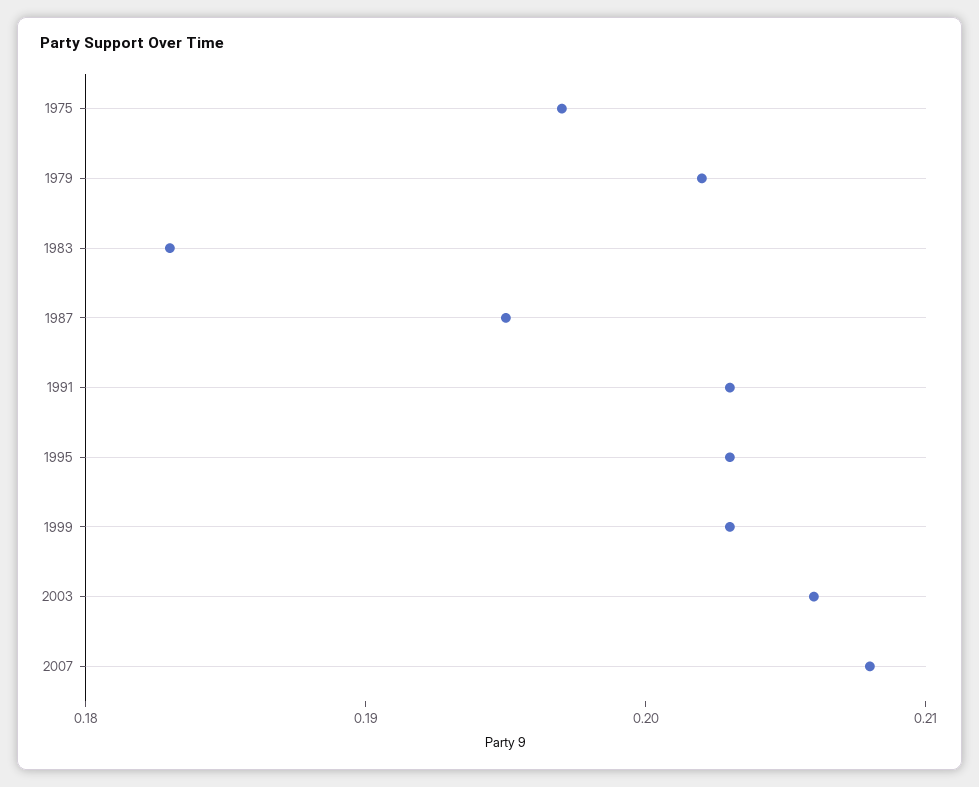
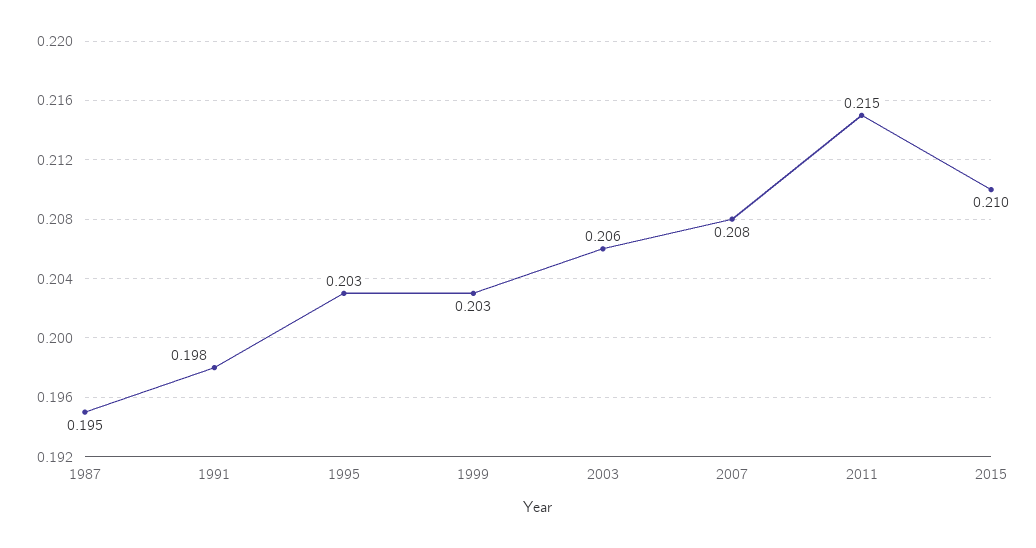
1975: 0.197 -> none
1979: 0.202 -> none
1983: 0.183 -> none
1991: 0.203 -> 0.198
2011: none -> 0.215
2015: none -> 0.21

